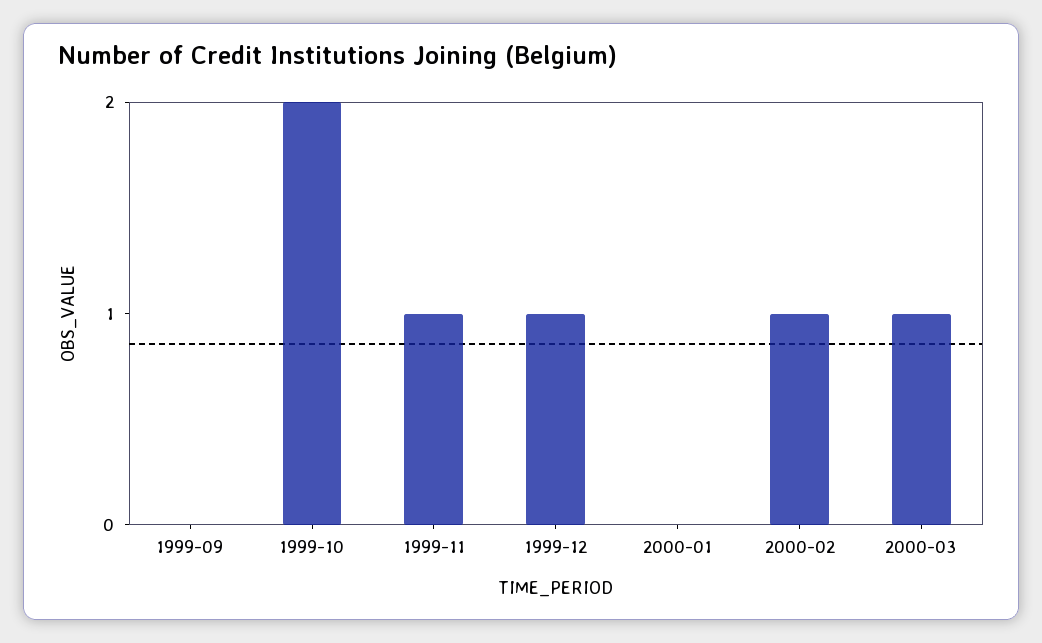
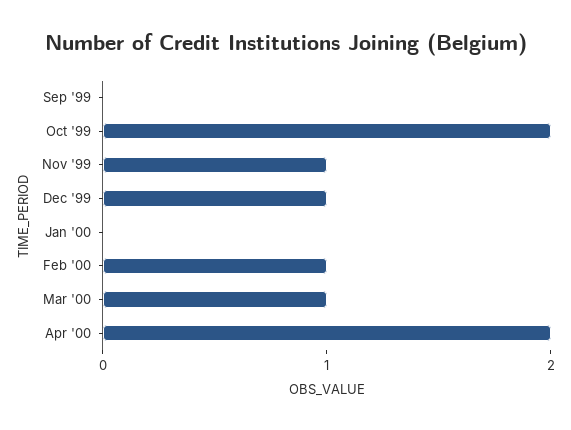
Apr '00: none -> 2

